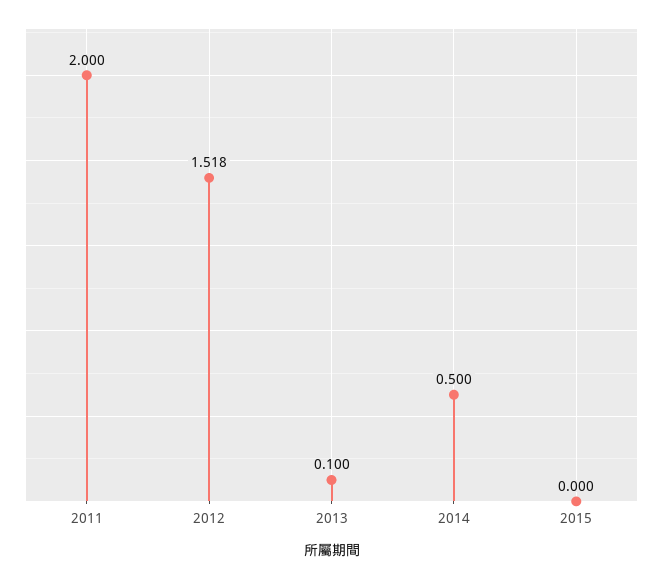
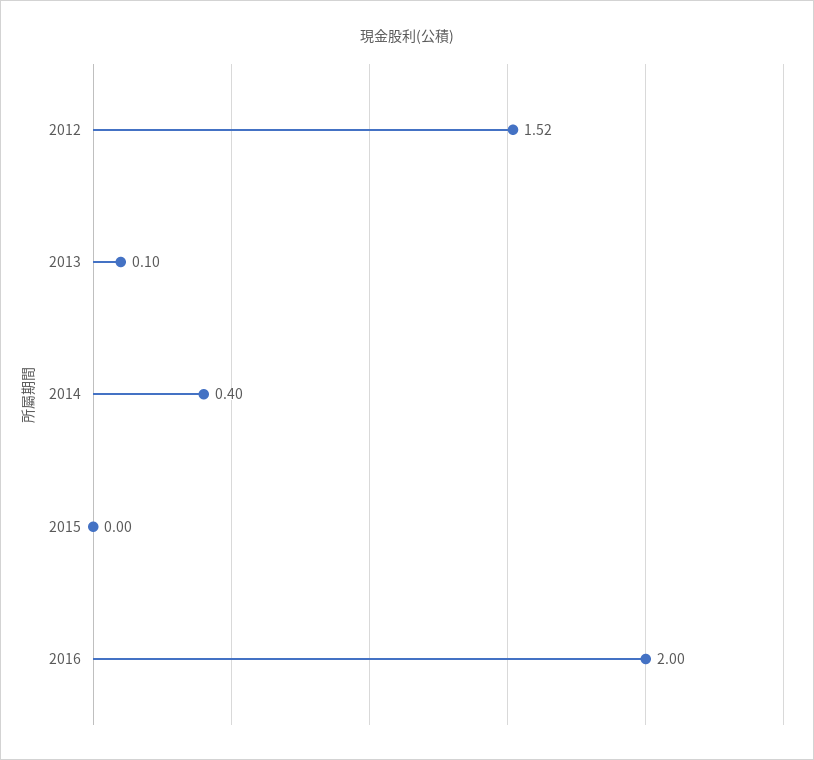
2011: 2 -> none
2014: 0.5 -> 0.4
2016: none -> 2

